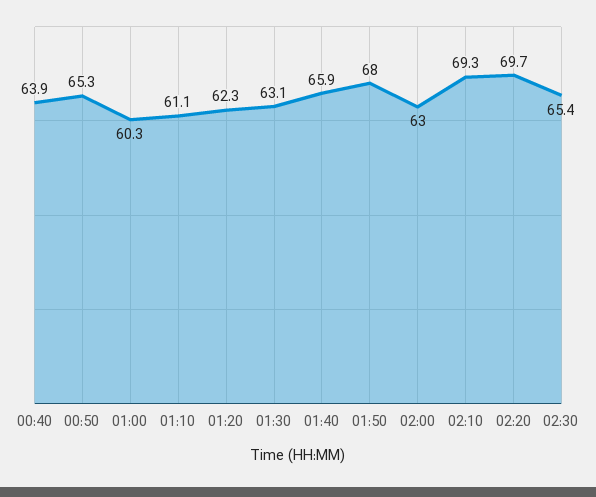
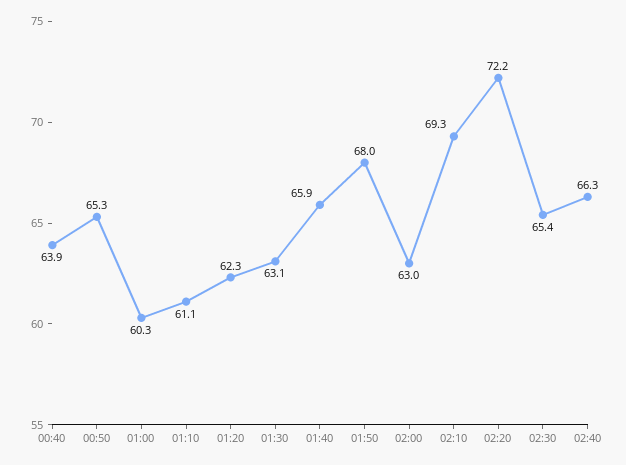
02:20: 69.7 -> 72.2
02:40: none -> 66.3

